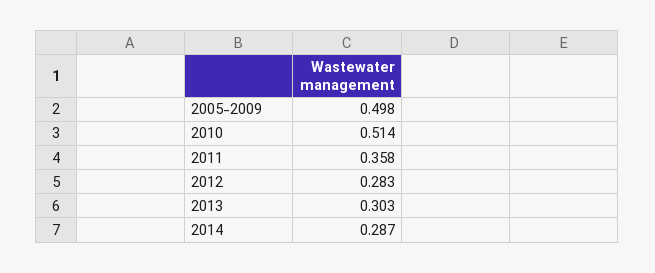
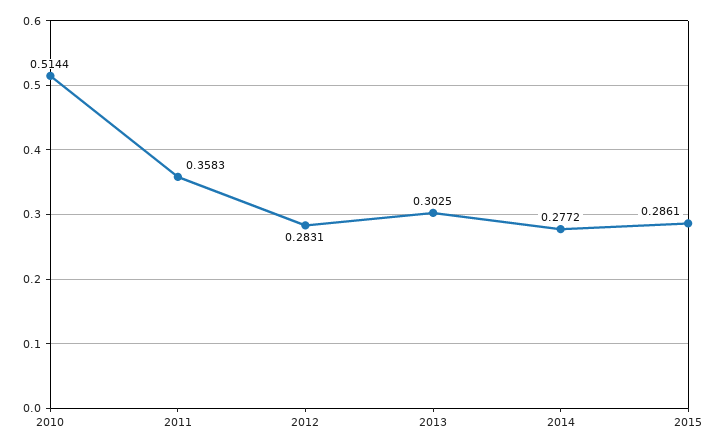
2005-2009: 0.498 -> none
2014: 0.287 -> 0.2772
2015: none -> 0.2861

